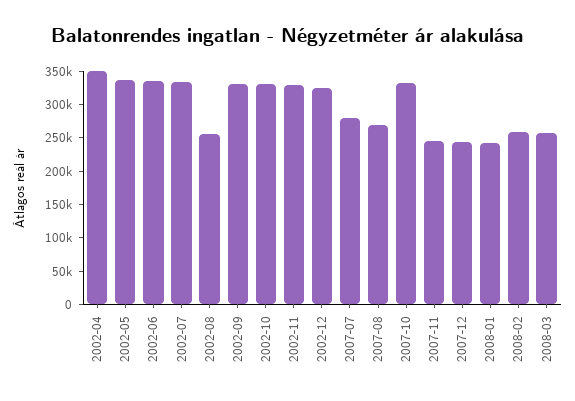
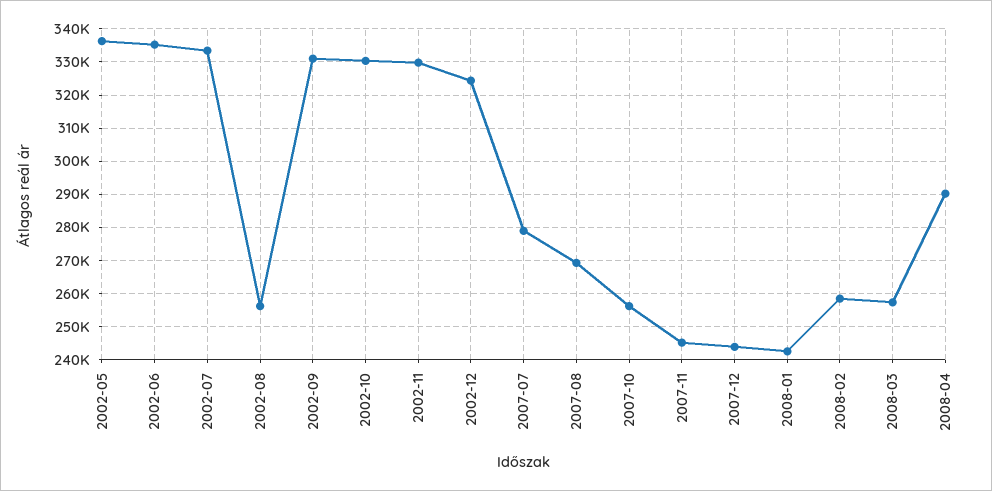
2002-04: 350000 -> none
2007-10: 325000 -> 256000
2008-04: none -> 290000

